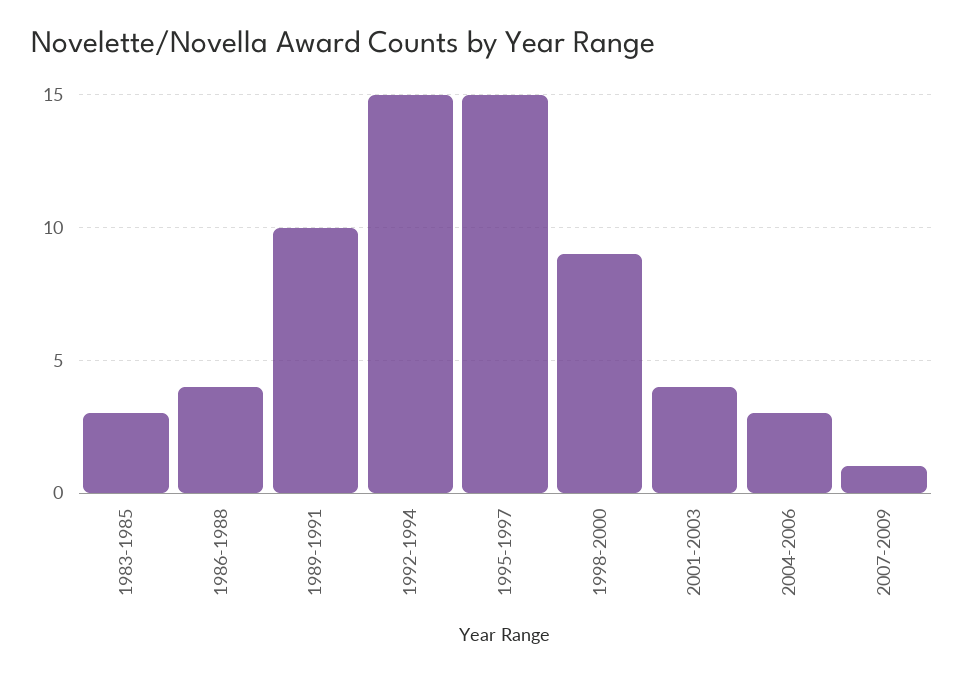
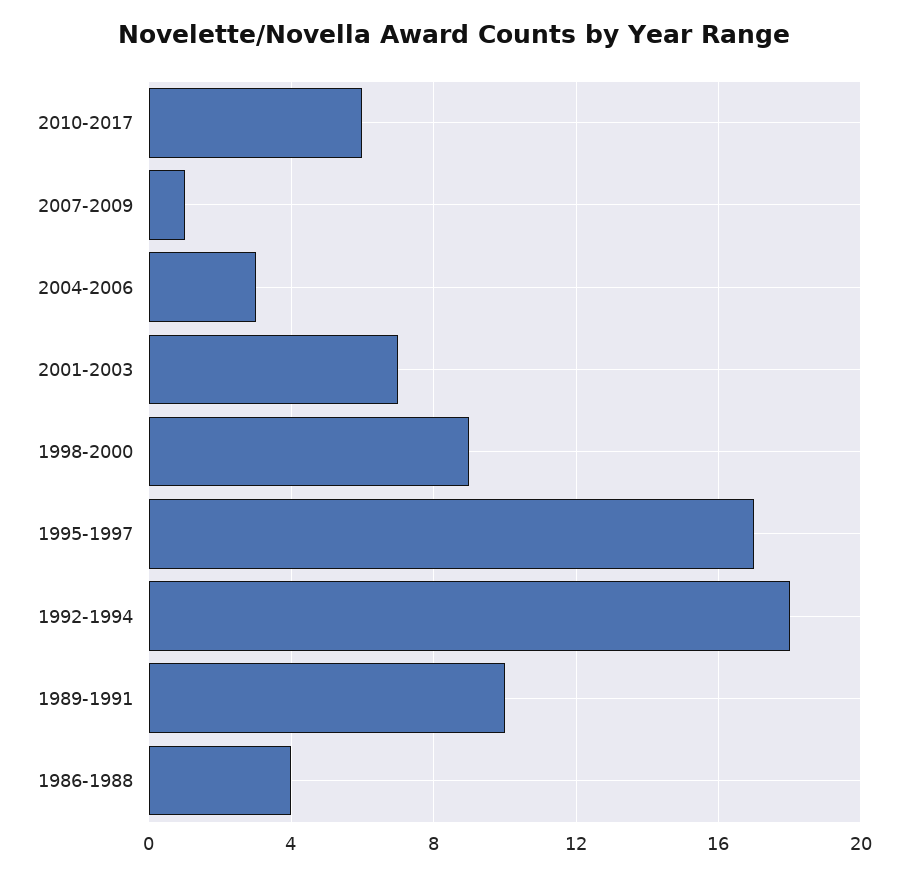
1983-1985: 3 -> none
1992-1994: 15 -> 18
1995-1997: 15 -> 17
2001-2003: 4 -> 7
2010-2017: none -> 6

